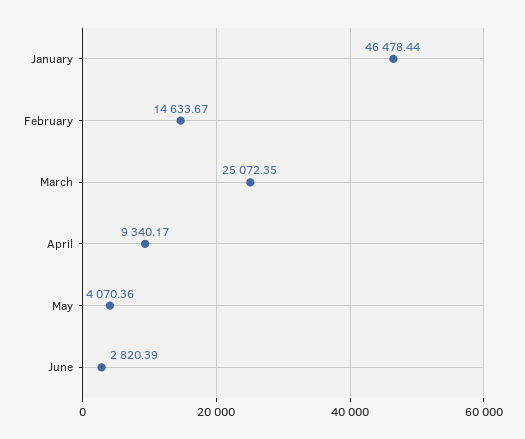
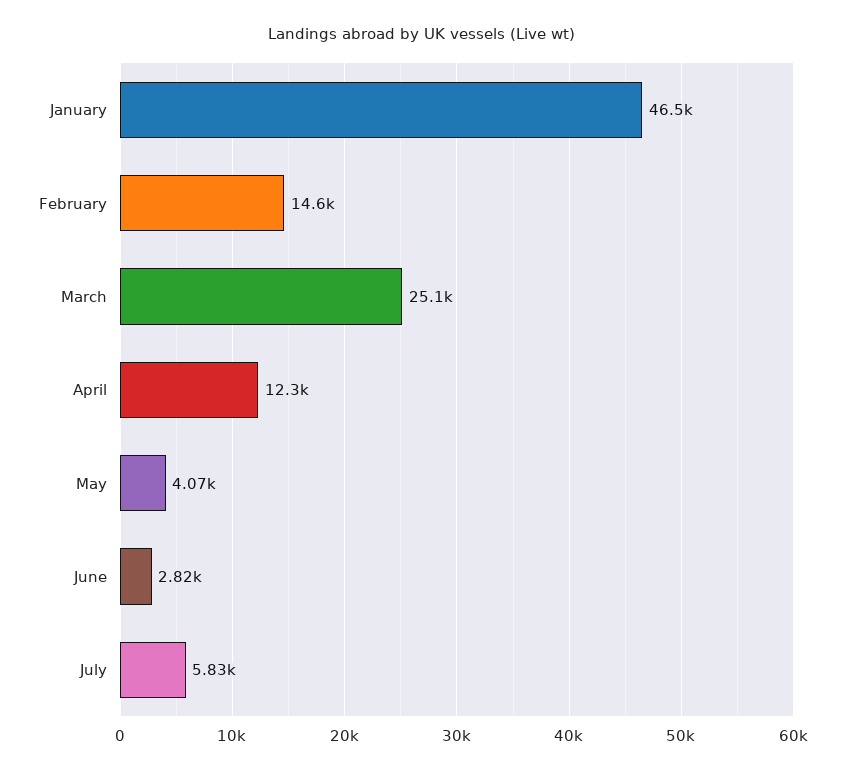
April: 9340.17 -> 12300
July: none -> 5830

